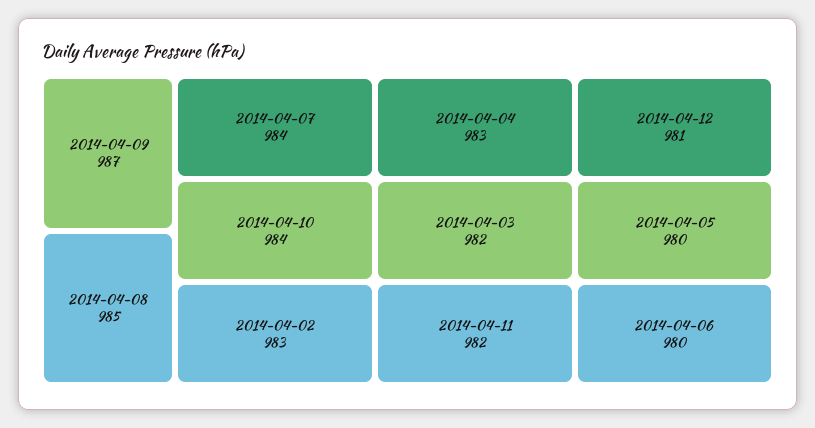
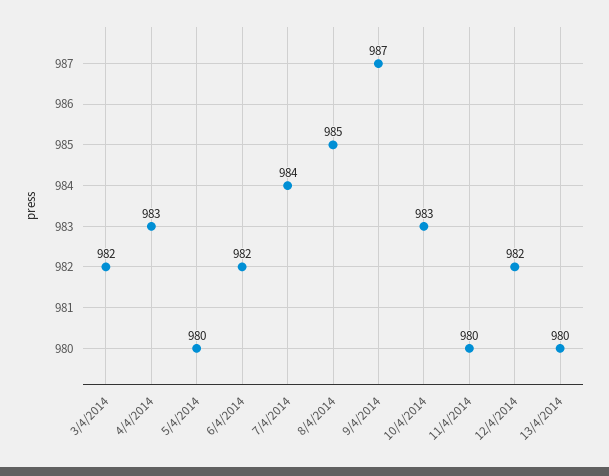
2014-04-10: 984 -> 983
2014-04-02: 983 -> none
2014-04-11: 982 -> 980
2014-04-12: 981 -> 982
2014-04-06: 980 -> 982
13/4/2014: none -> 980

